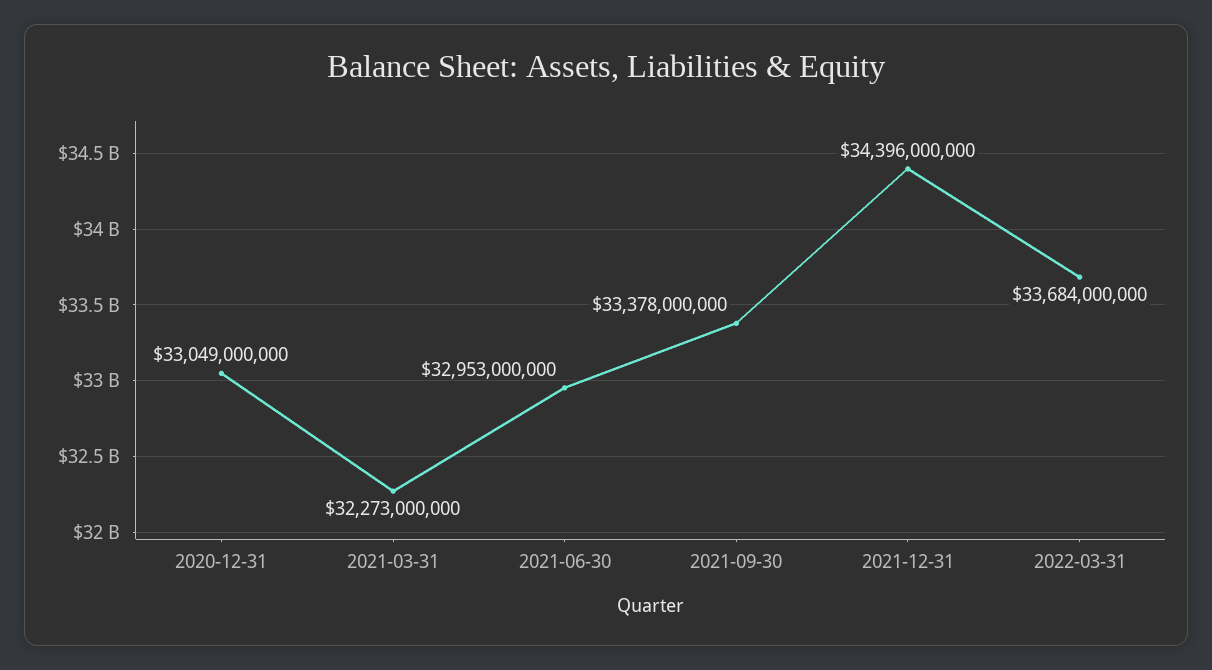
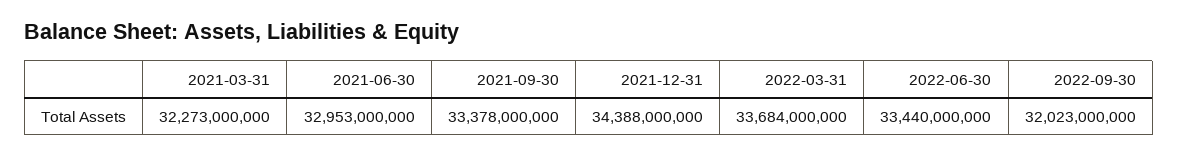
2020-12-31: 33049000000 -> none
2021-12-31: 34396000000 -> 34388000000
2022-06-30: none -> 33440000000
2022-09-30: none -> 32023000000

